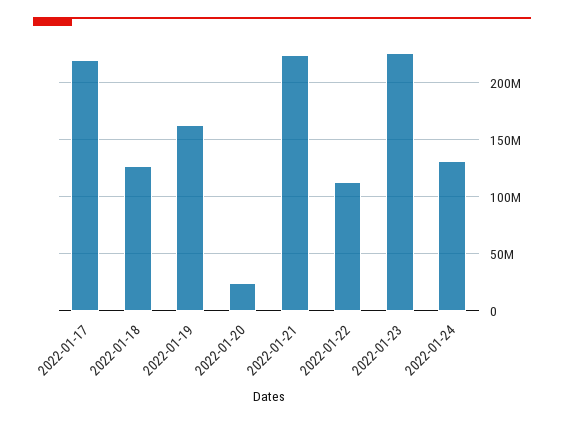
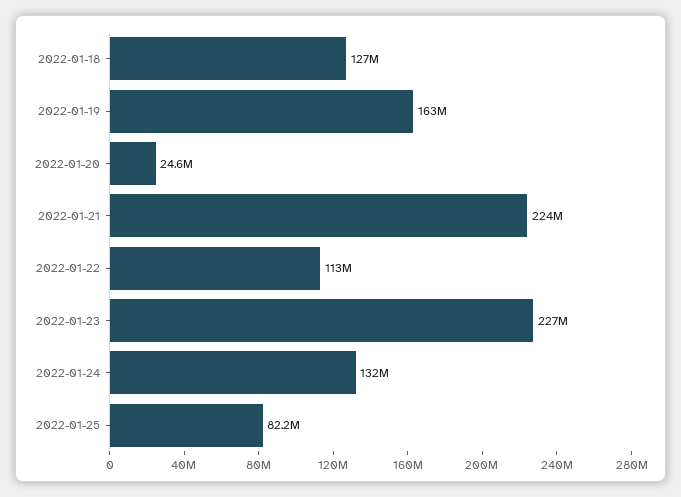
2022-01-17: 220000000 -> none
2022-01-25: none -> 82200000

